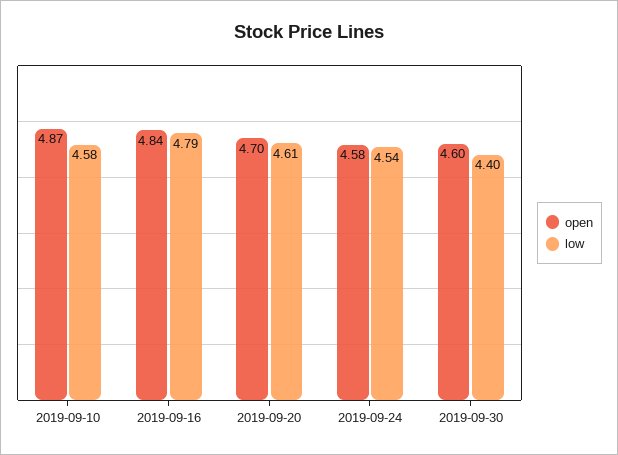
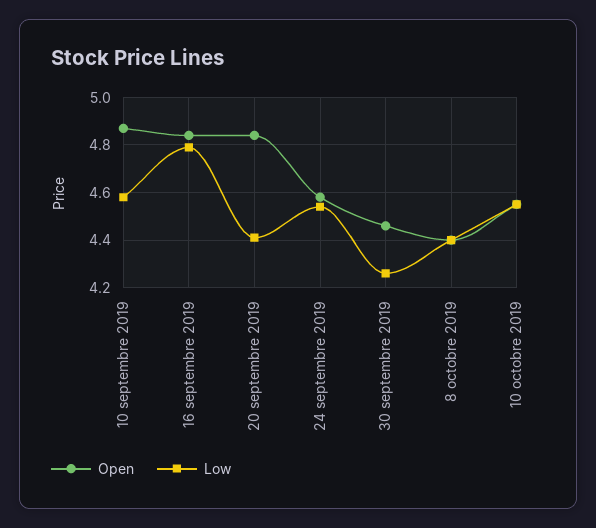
open, 2019-09-20: 4.7 -> 4.85
low, 2019-09-20: 4.61 -> 4.4
open, 2019-09-30: 4.6 -> 4.45
low, 2019-09-30: 4.4 -> 4.25
open, 8 octobre 2019: none -> 4.4
low, 8 octobre 2019: none -> 4.4
open, 10 octobre 2019: none -> 4.55
low, 10 octobre 2019: none -> 4.55

